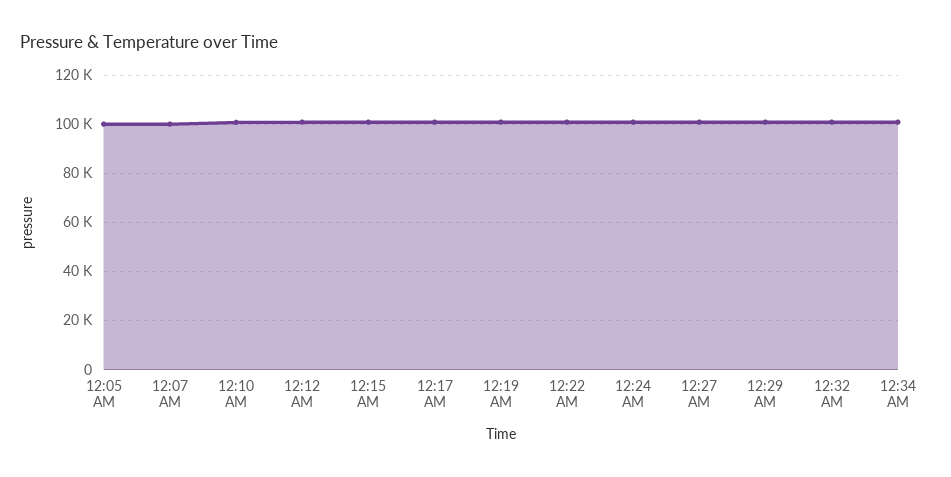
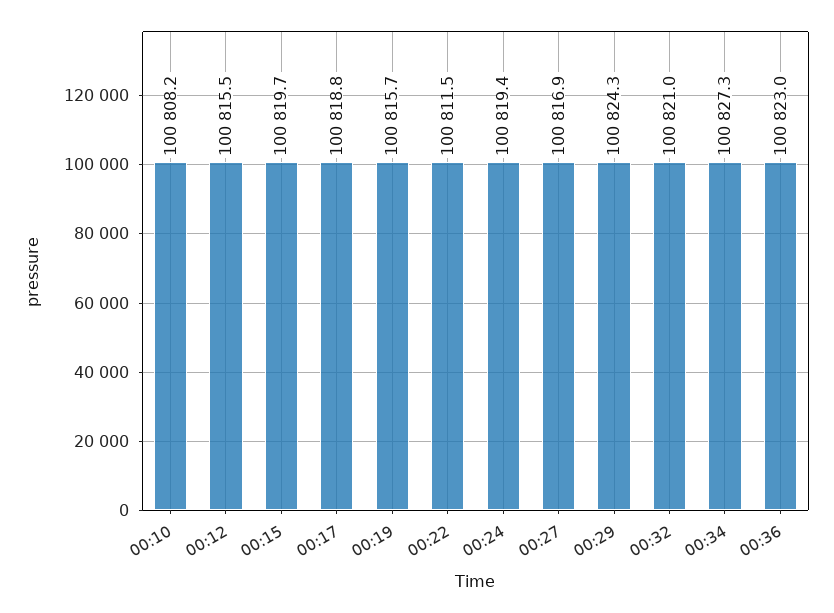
12:05 AM: 100000 -> none
12:07 AM: 100000 -> none
00:36: none -> 100823

